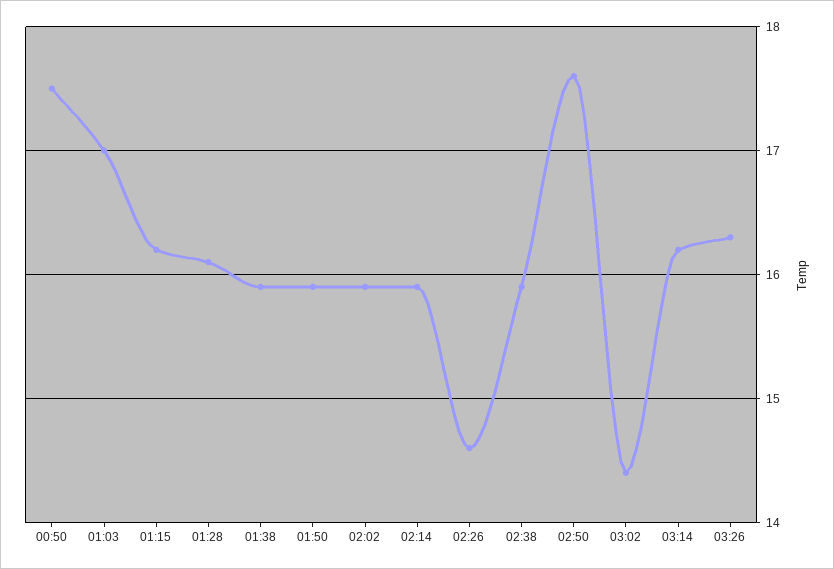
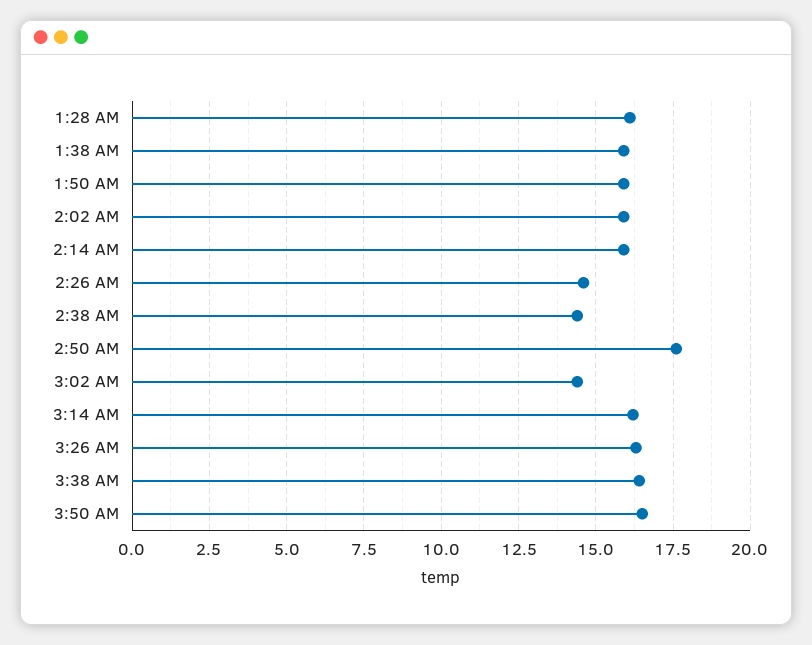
00:50: 17.5 -> none
01:03: 17 -> none
01:15: 16.2 -> none
02:38: 15.9 -> 14.5
3:38 AM: none -> 16.5
3:50 AM: none -> 16.5

